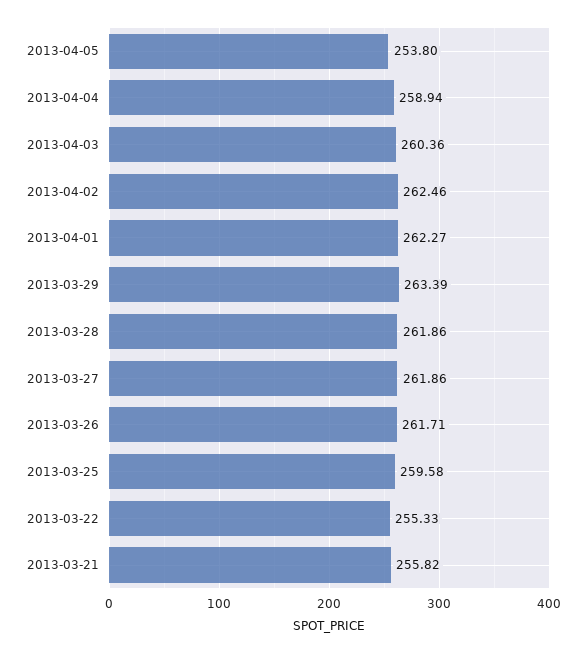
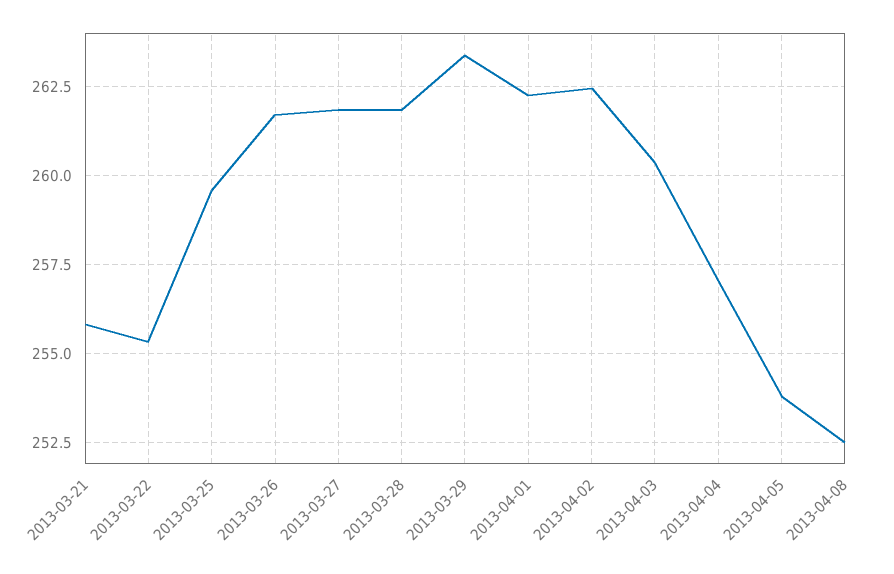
2013-04-04: 258.94 -> 257
2013-04-08: none -> 252.5

